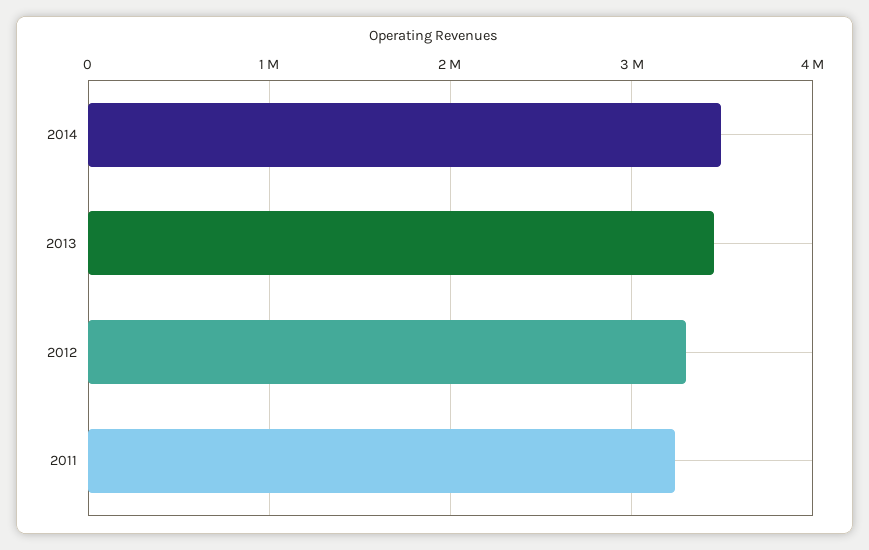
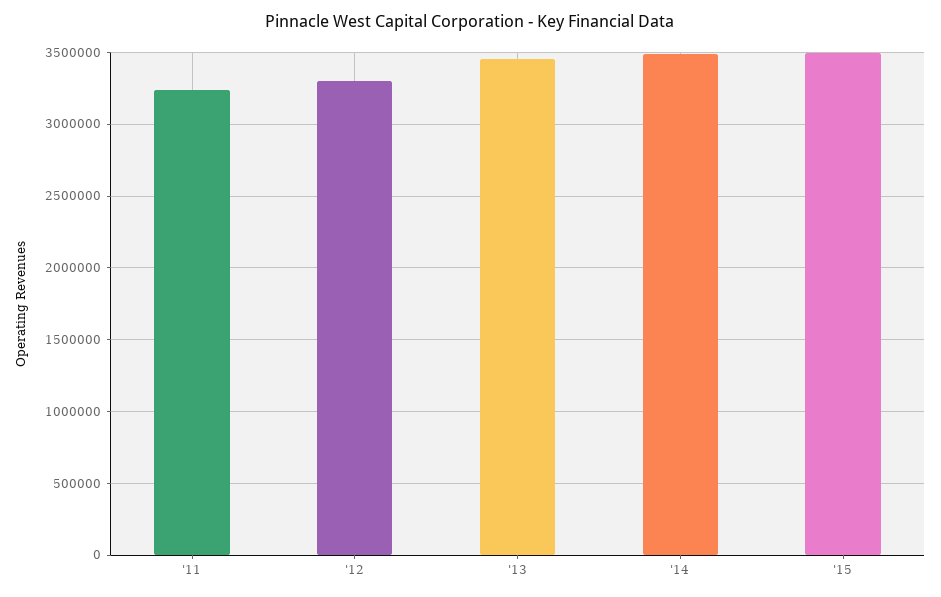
'15: none -> 3500000

